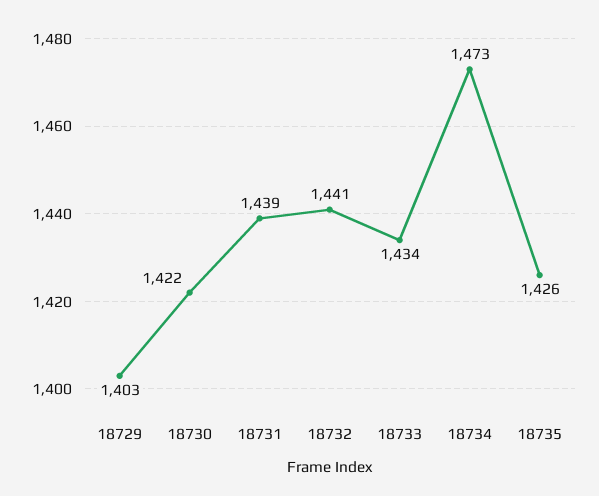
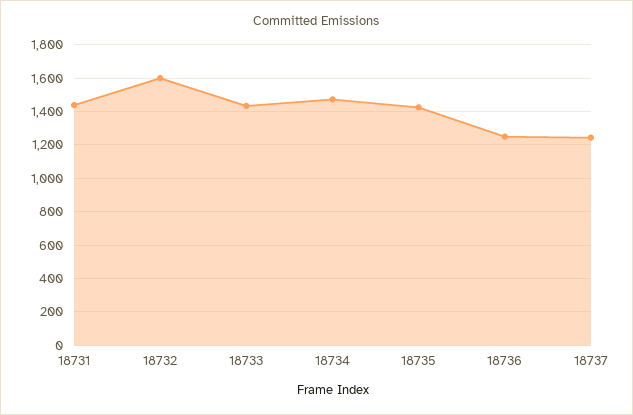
18729: 1403 -> none
18730: 1422 -> none
18732: 1441 -> 1600
18736: none -> 1250
18737: none -> 1250

